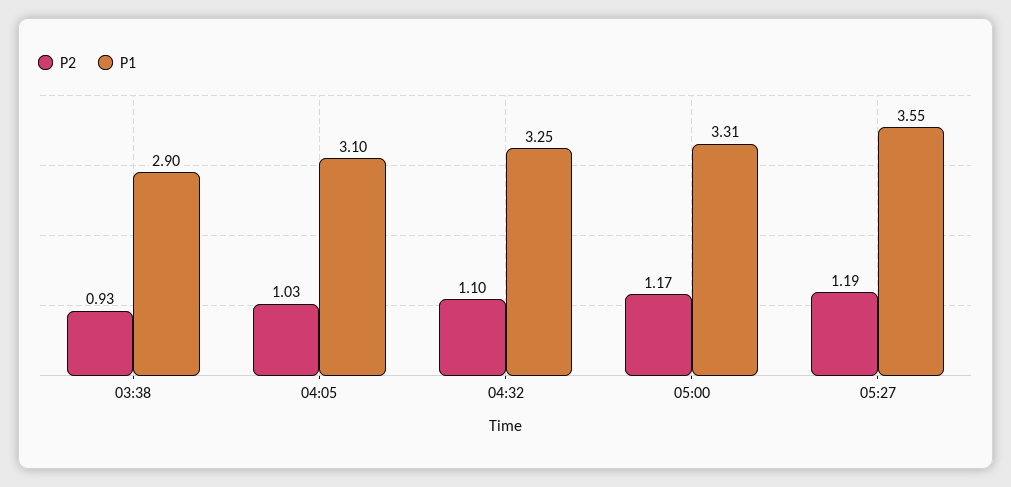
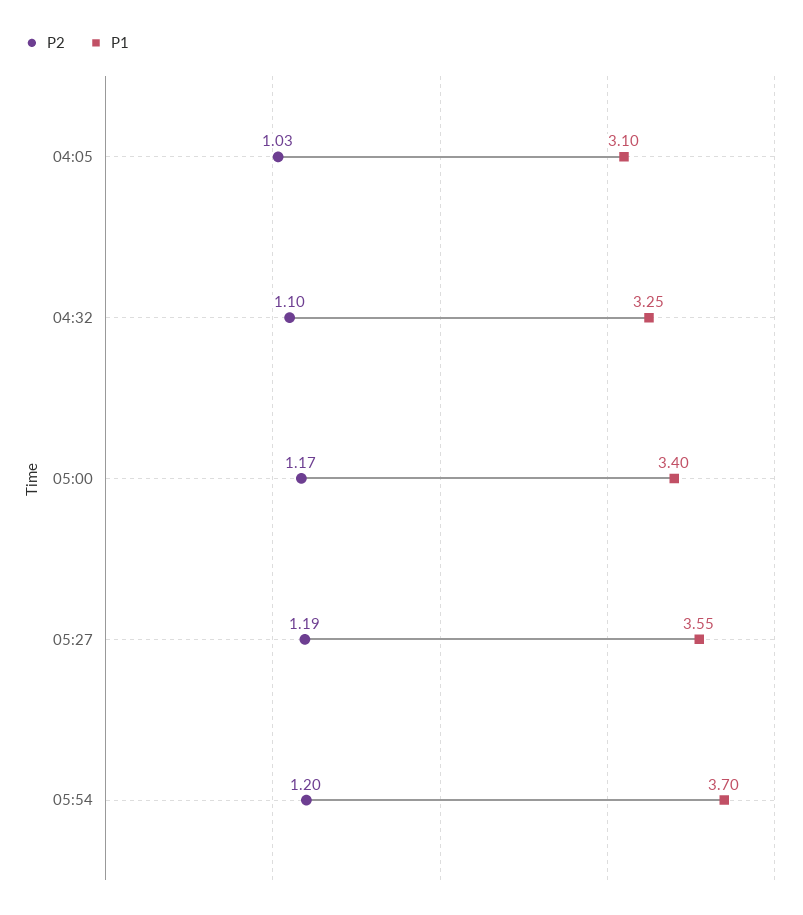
P2, 03:38: 0.93 -> none
P1, 03:38: 2.9 -> none
P1, 05:00: 3.31 -> 3.4
P2, 05:54: none -> 1.2
P1, 05:54: none -> 3.7

